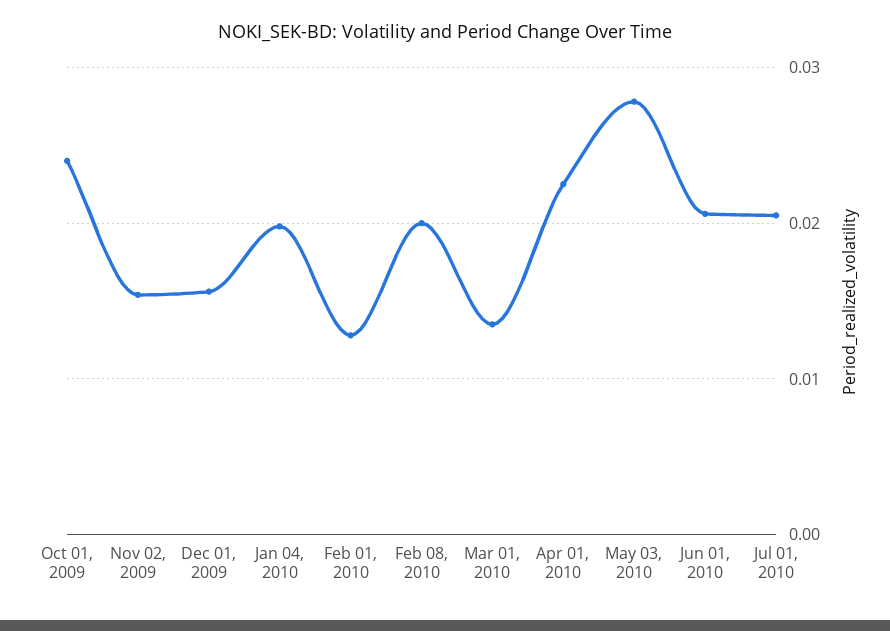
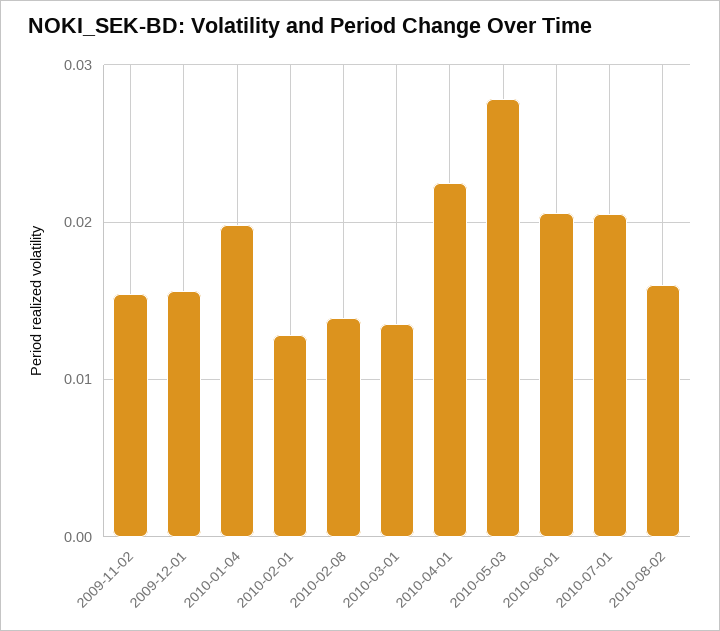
Oct 01, 2009: 0.024 -> none
Feb 08, 2010: 0.02 -> 0.014
2010-08-02: none -> 0.016

